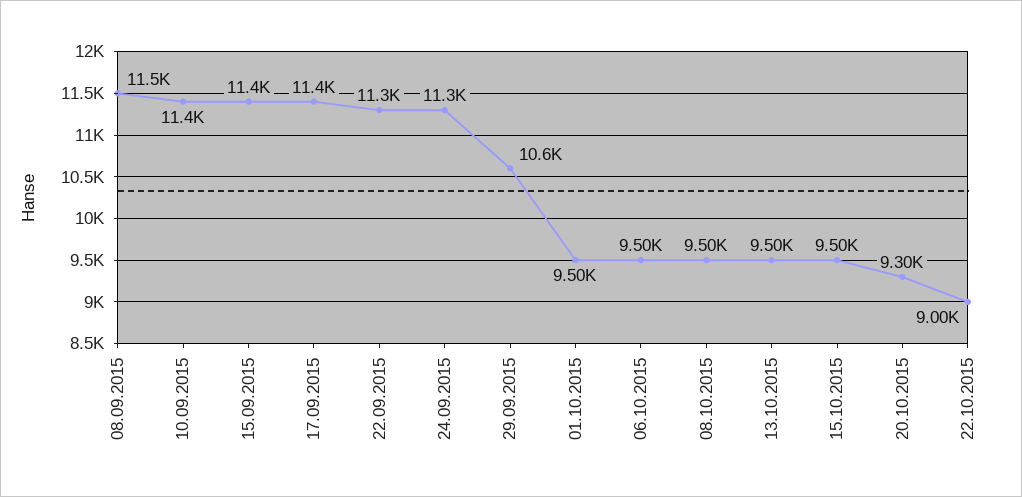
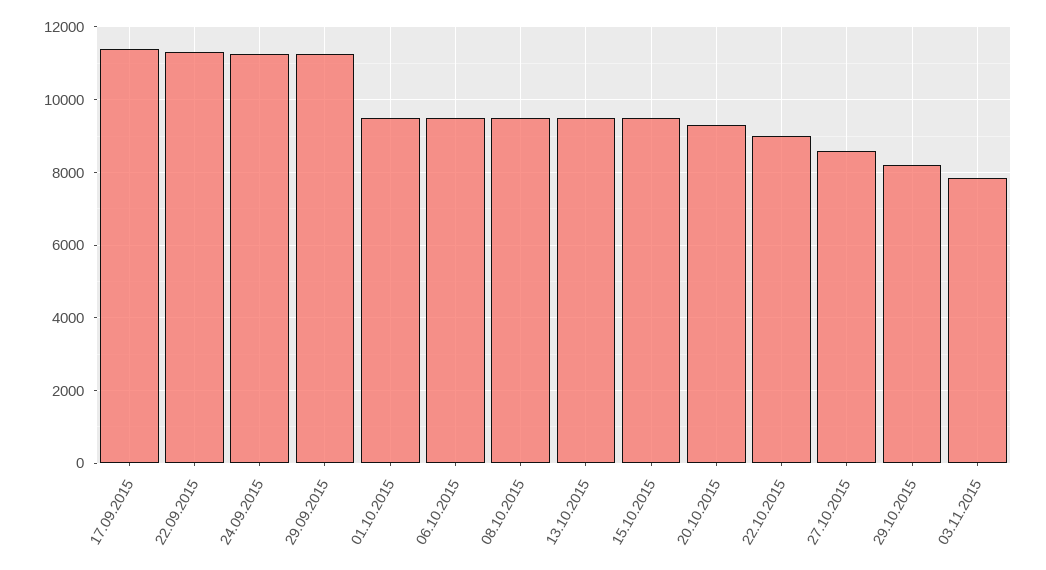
08.09.2015: 11500 -> none
10.09.2015: 11400 -> none
15.09.2015: 11400 -> none
29.09.2015: 10600 -> 11200
27.10.2015: none -> 8600
29.10.2015: none -> 8200
03.11.2015: none -> 7800

